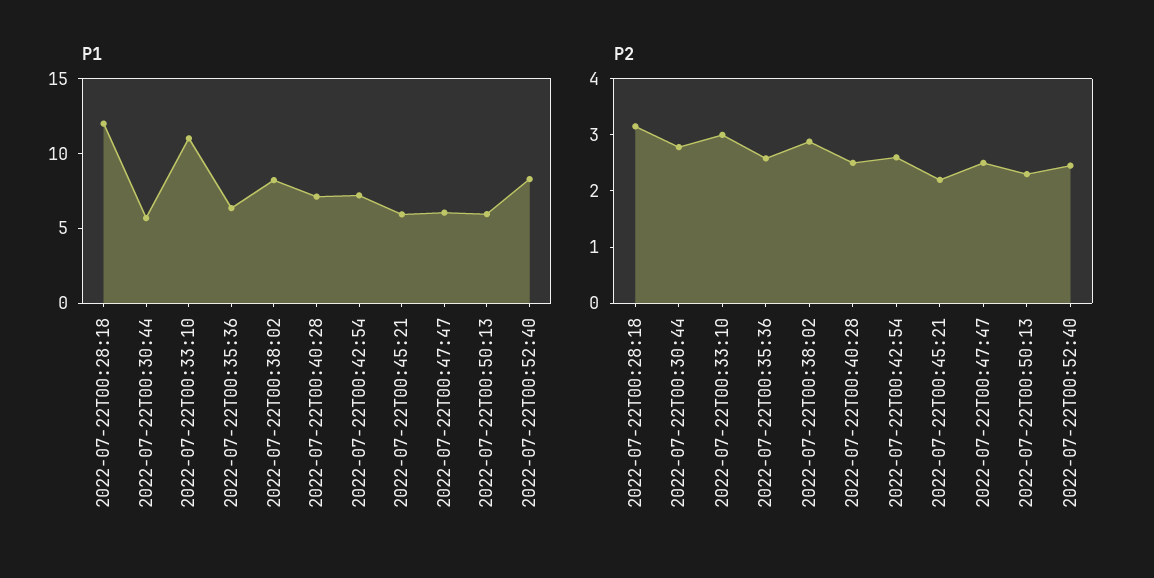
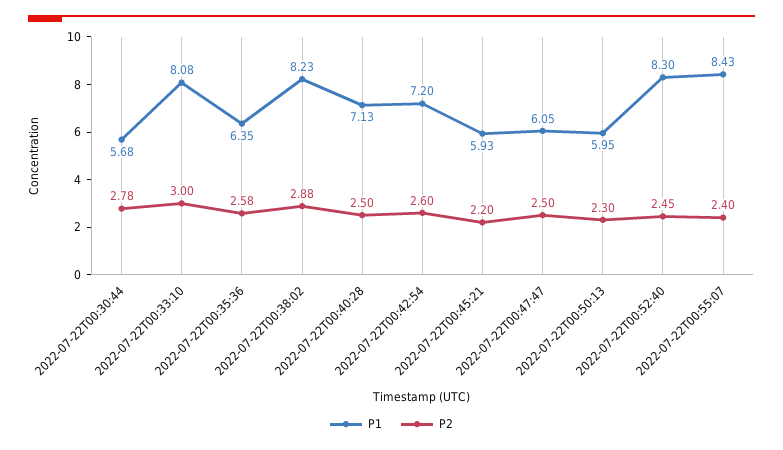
P1, 2022-07-22T00:28:18: 12 -> none
P1, 2022-07-22T00:33:10: 11 -> 8.08
P2, 2022-07-22T00:28:18: 3.2 -> none
P1, 2022-07-22T00:55:07: none -> 8.43
P2, 2022-07-22T00:55:07: none -> 2.4

